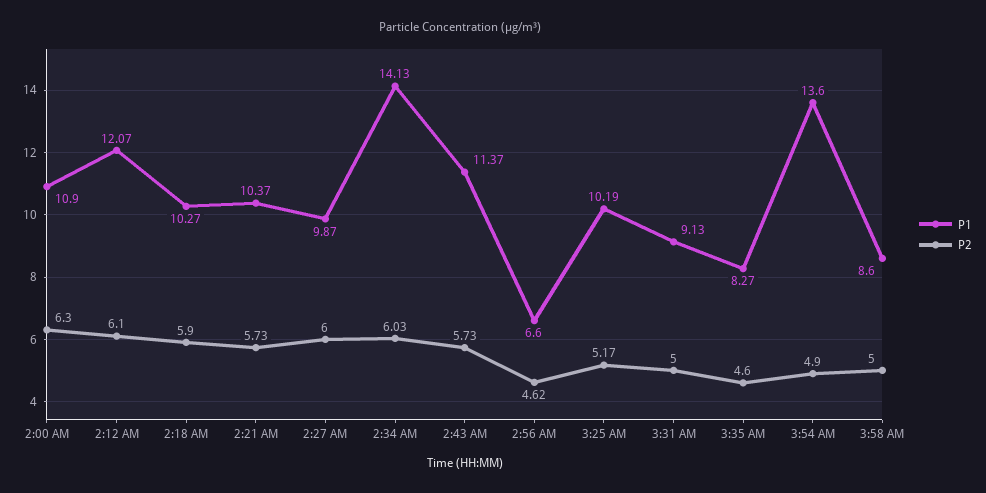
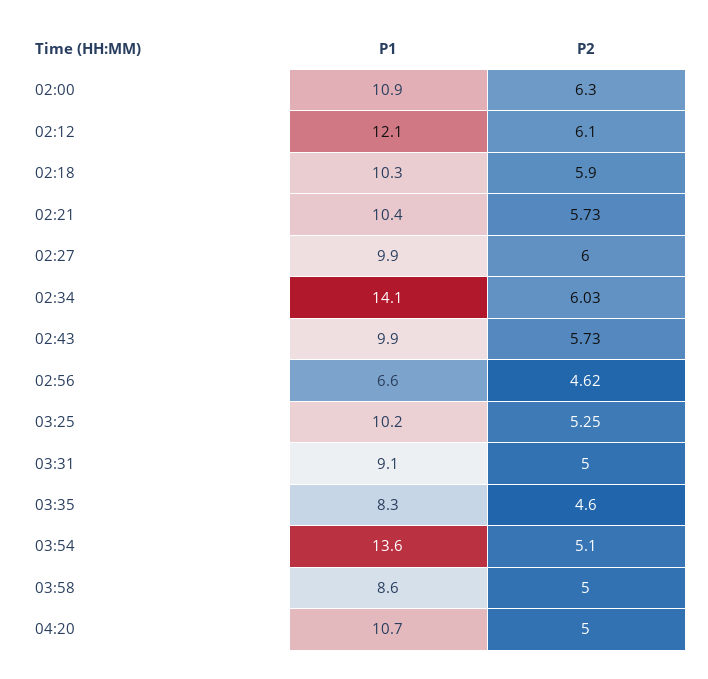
P1, 2:43 AM: 11.37 -> 9.9
P2, 3:25 AM: 5.17 -> 5.25
P2, 3:54 AM: 4.9 -> 5.1
P1, 04:20: none -> 10.7
P2, 04:20: none -> 5

